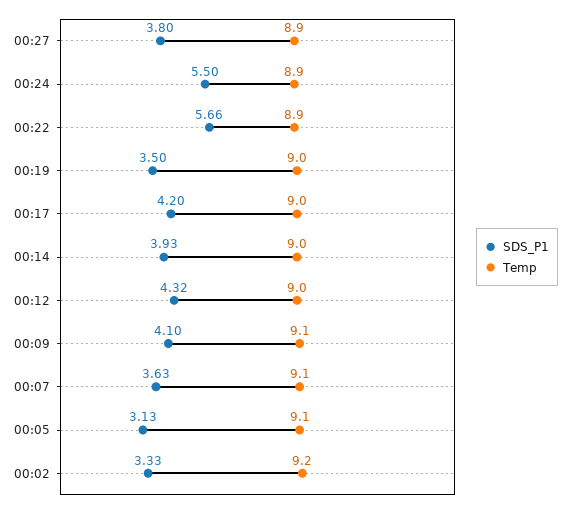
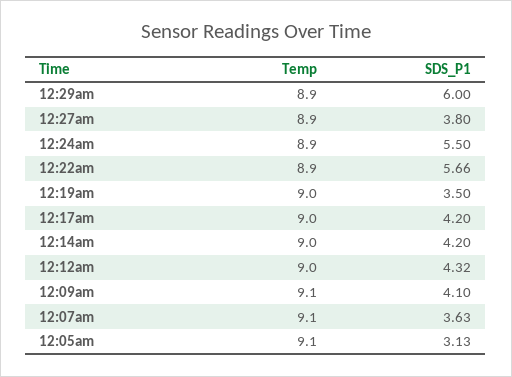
SDS_P1, 00:14: 3.93 -> 4.2
SDS_P1, 00:02: 3.33 -> none
Temp, 00:02: 9.2 -> none
Temp, 12:29am: none -> 8.9
SDS_P1, 12:29am: none -> 6

